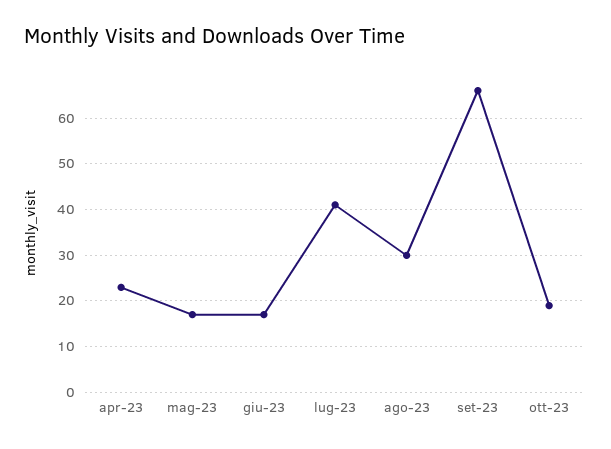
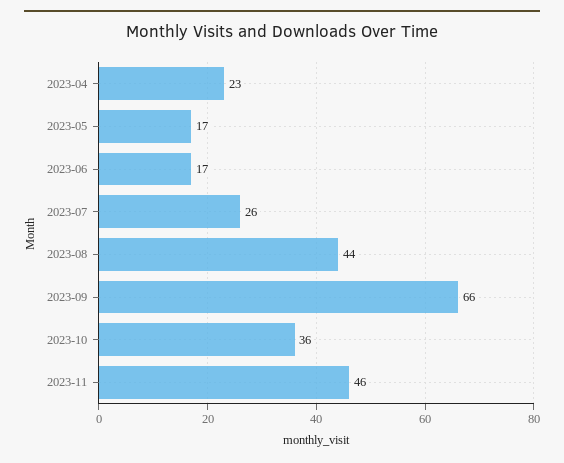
lug-23: 40 -> 26
ago-23: 30 -> 44
ott-23: 20 -> 36
2023-11: none -> 46

